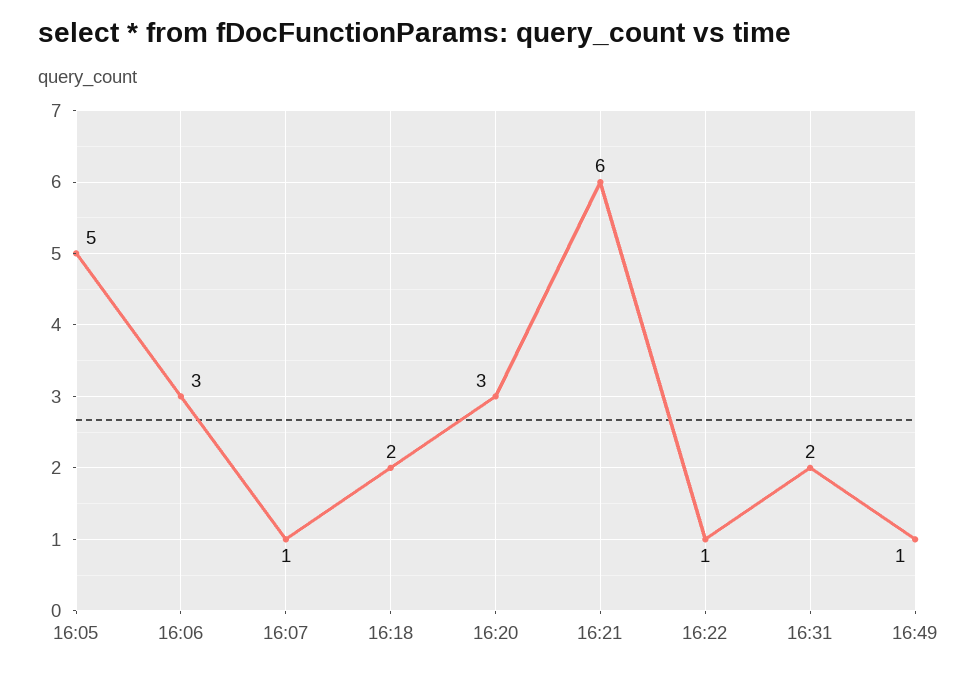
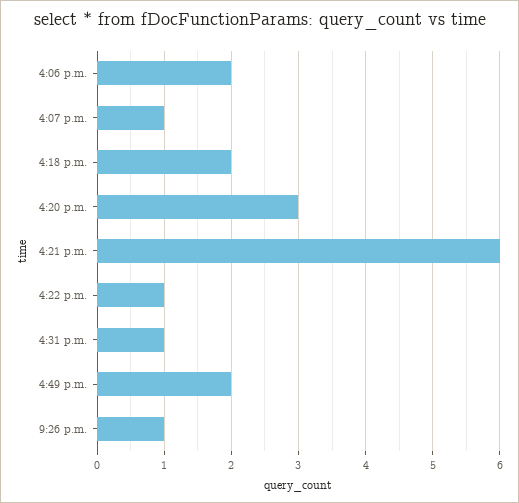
16:05: 5 -> none
16:06: 3 -> 2
16:31: 2 -> 1
16:49: 1 -> 2
9:26 p.m.: none -> 1

